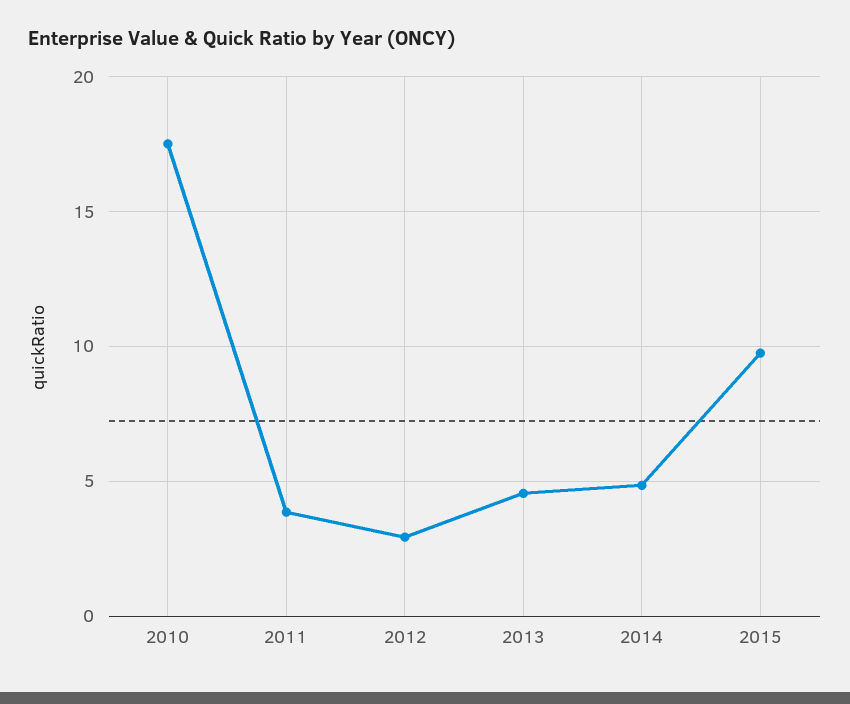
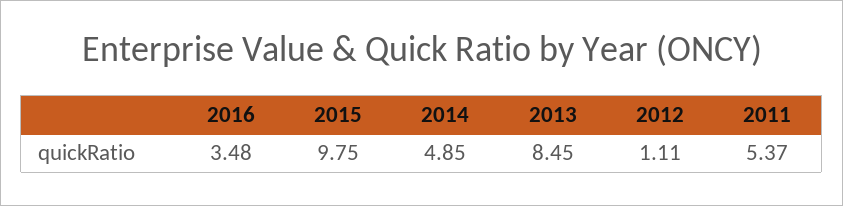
2010: 17.5 -> none
2011: 4 -> 5.37
2012: 3 -> 1.11
2013: 4.5 -> 8.45
2016: none -> 3.48

